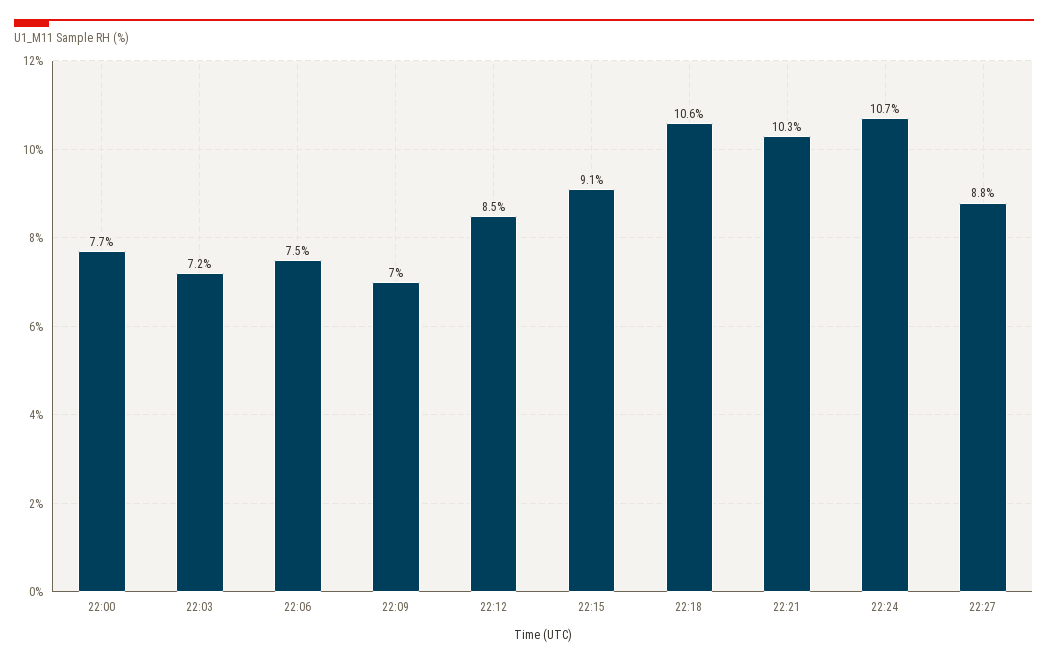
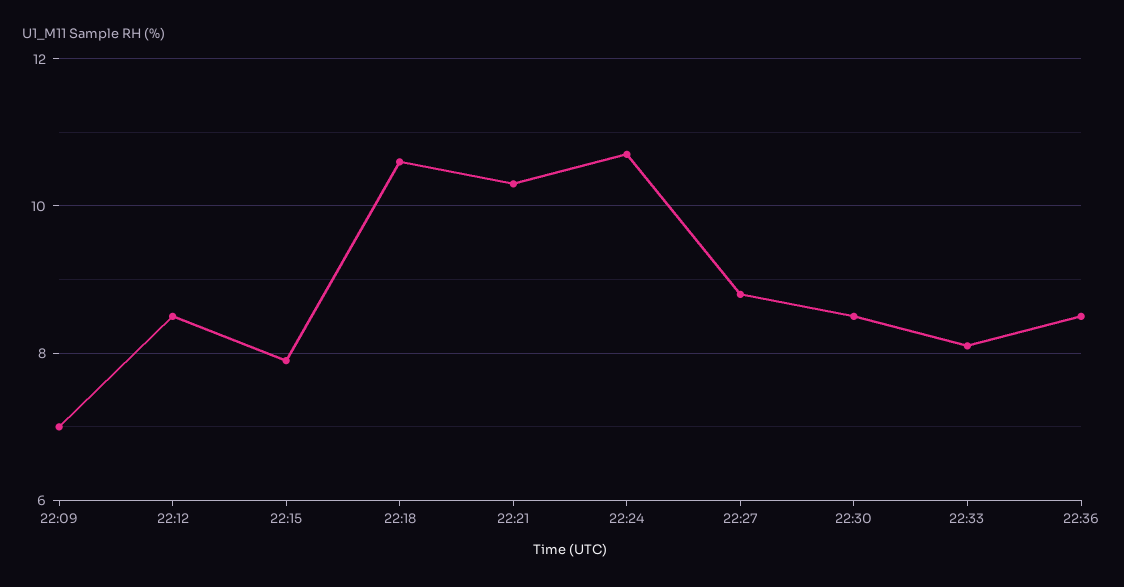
22:00: 7.7 -> none
22:03: 7.2 -> none
22:06: 7.5 -> none
22:15: 9.1 -> 8
22:30: none -> 8.5
22:33: none -> 8
22:36: none -> 8.5

